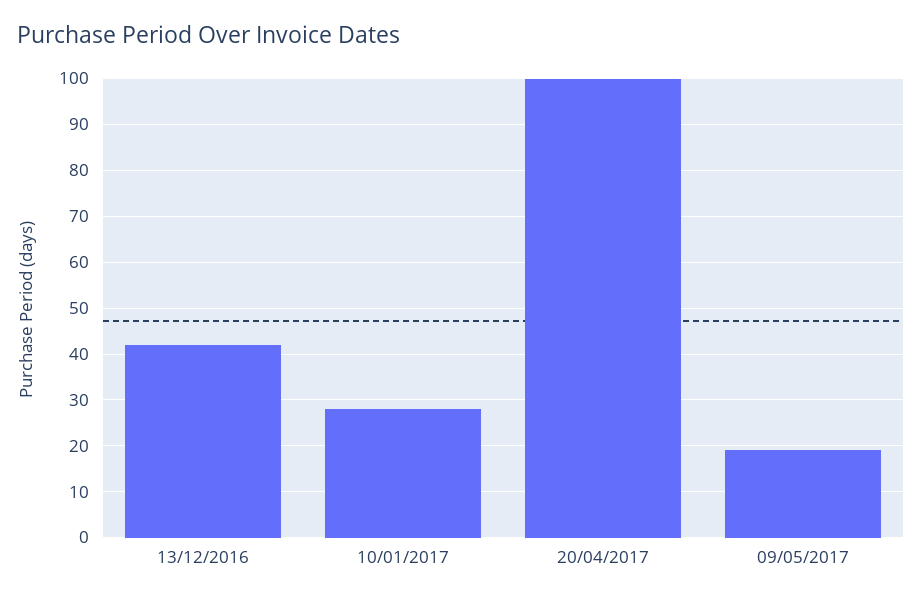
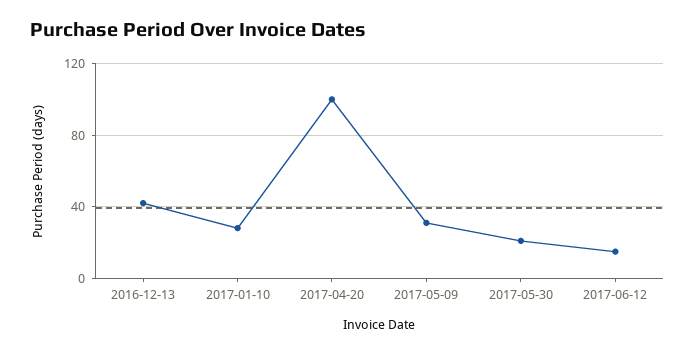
09/05/2017: 20 -> 30
2017-05-30: none -> 20
2017-06-12: none -> 15

